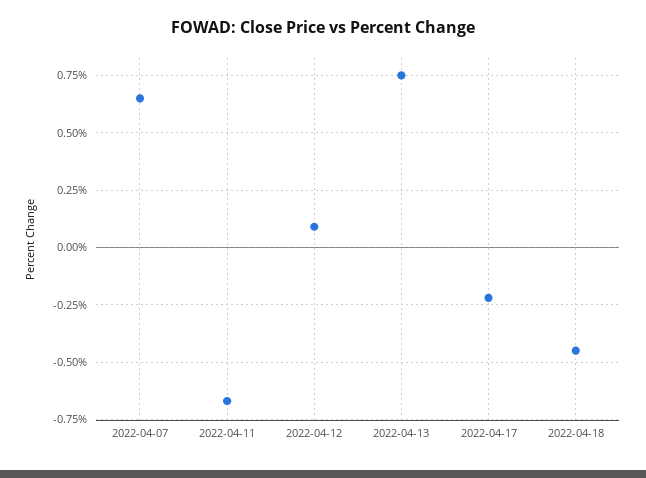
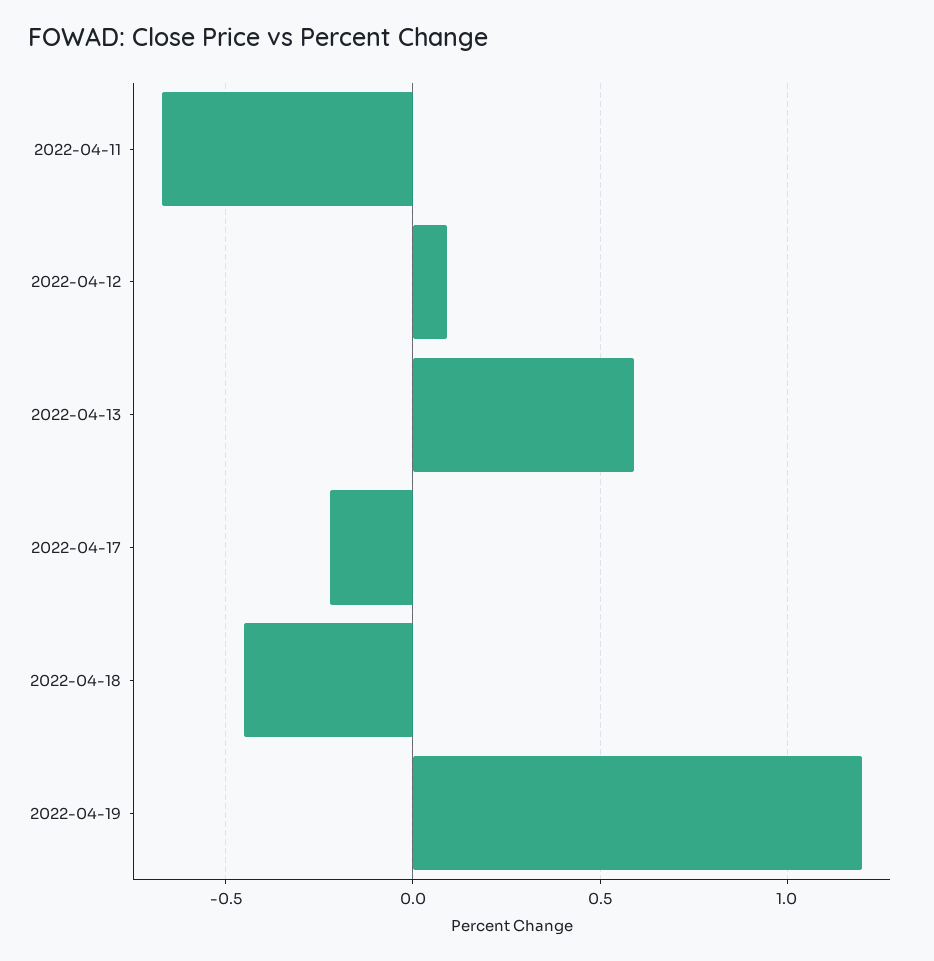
2022-04-07: 0.65 -> none
2022-04-13: 0.75 -> 0.6
2022-04-19: none -> 1.2

